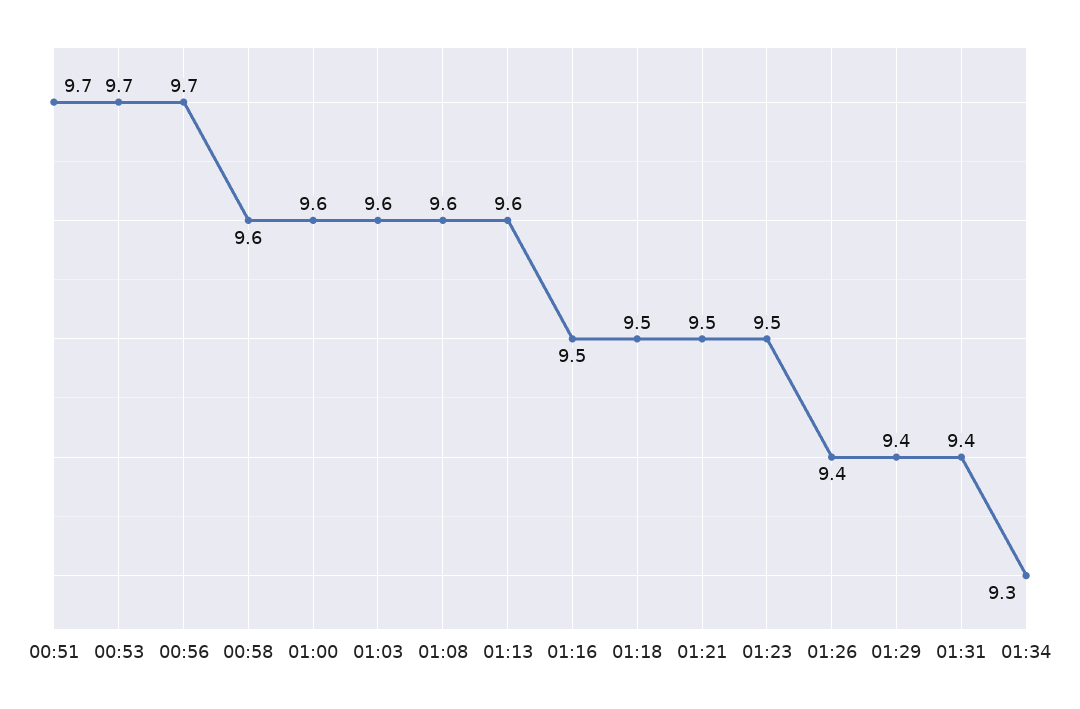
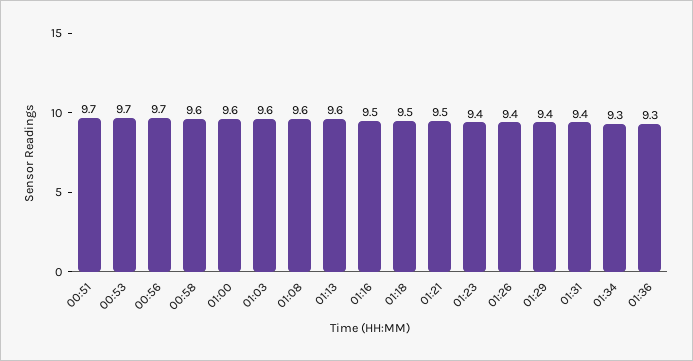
01:23: 9.5 -> 9.4
01:36: none -> 9.3

